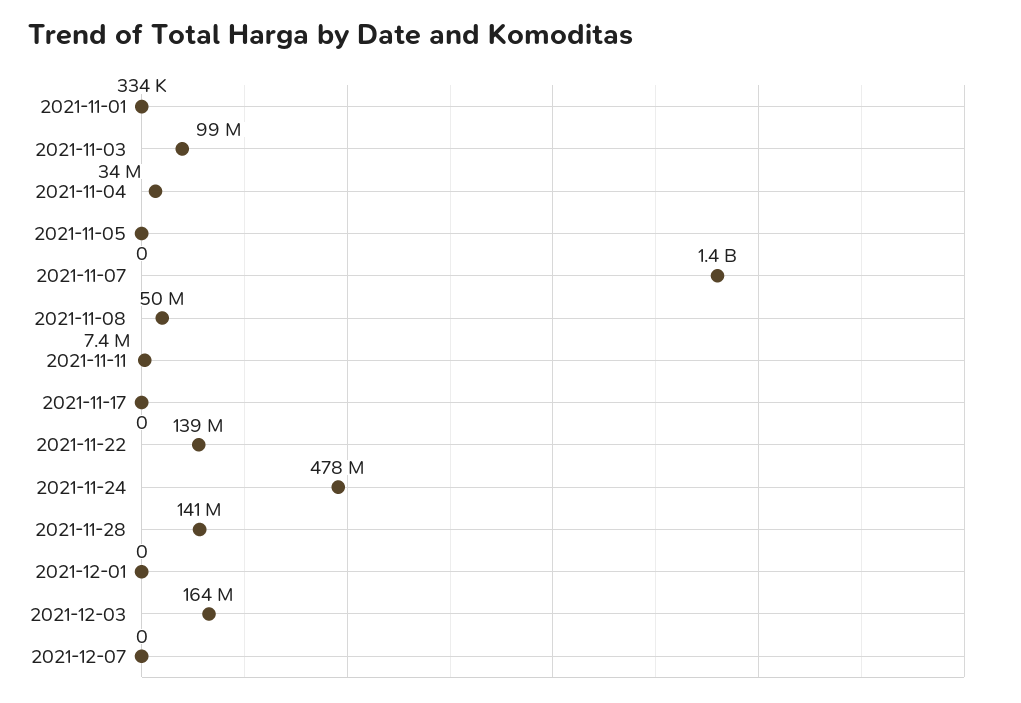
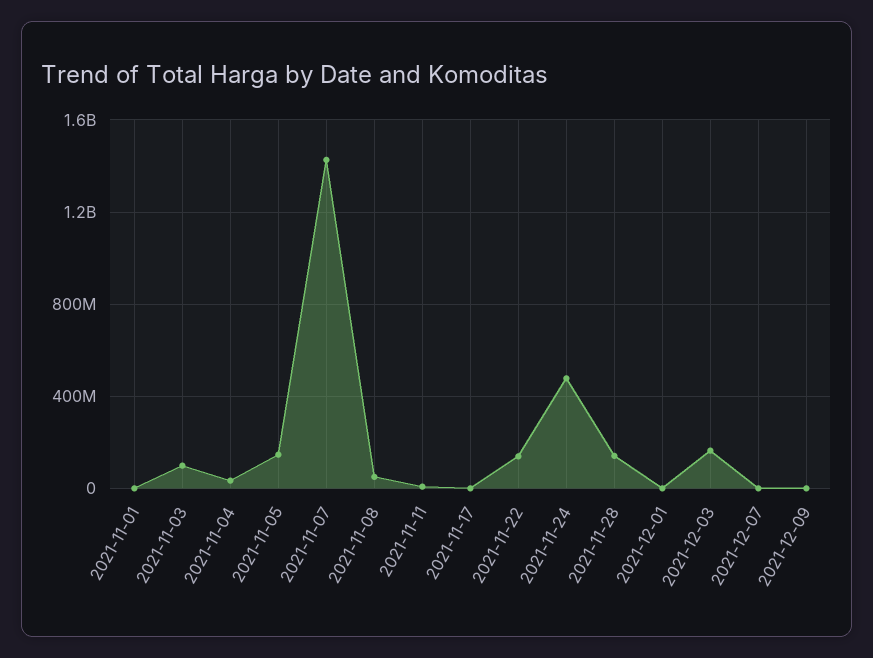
2021-11-05: 0 -> 150000000
2021-12-09: none -> 0

